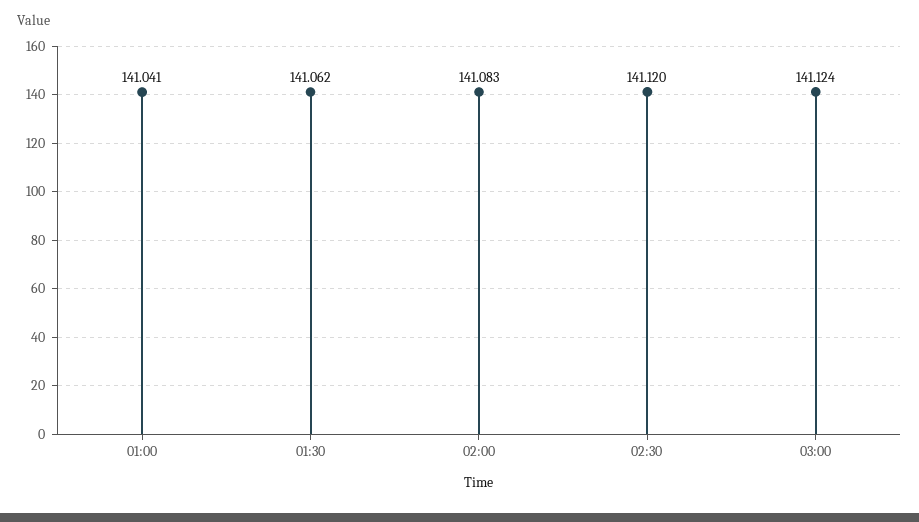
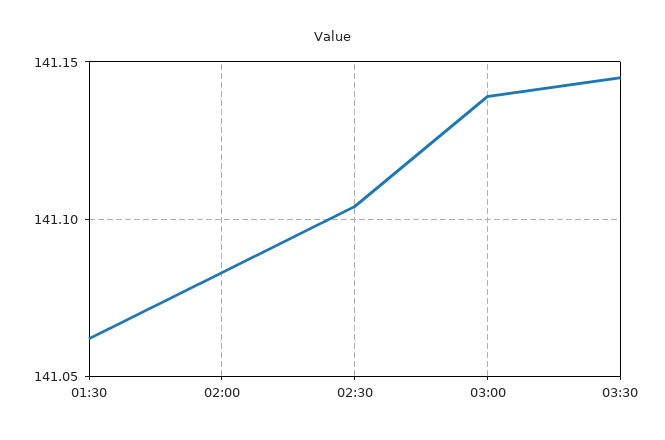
01:00: 141.041 -> none
02:30: 141.12 -> 141.105
03:00: 141.124 -> 141.14
03:30: none -> 141.145

